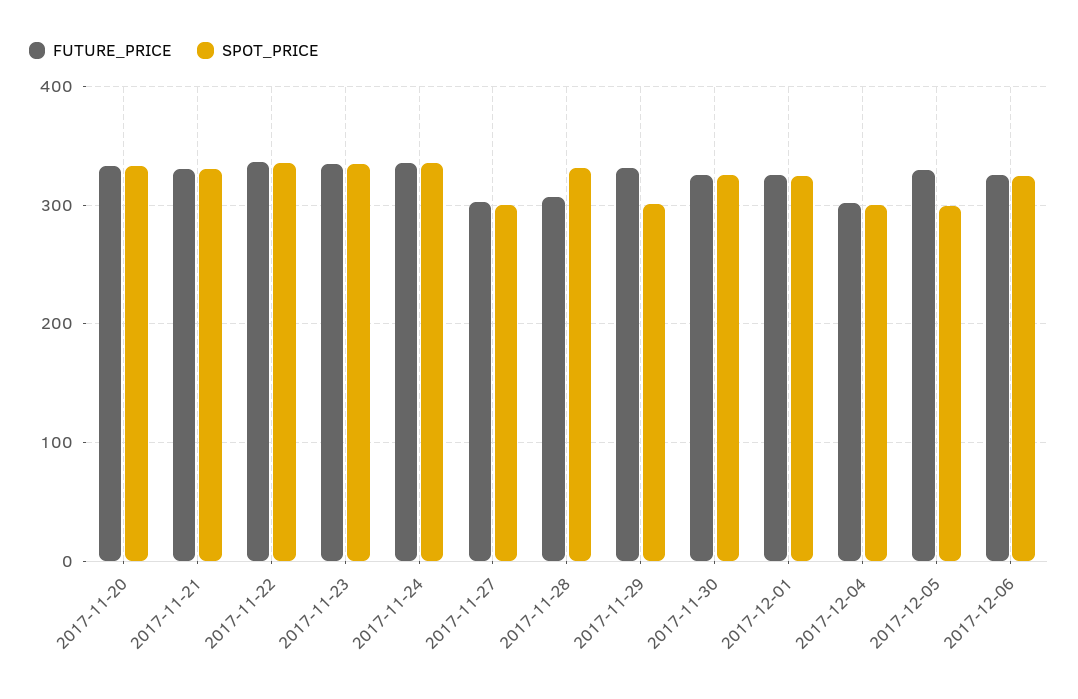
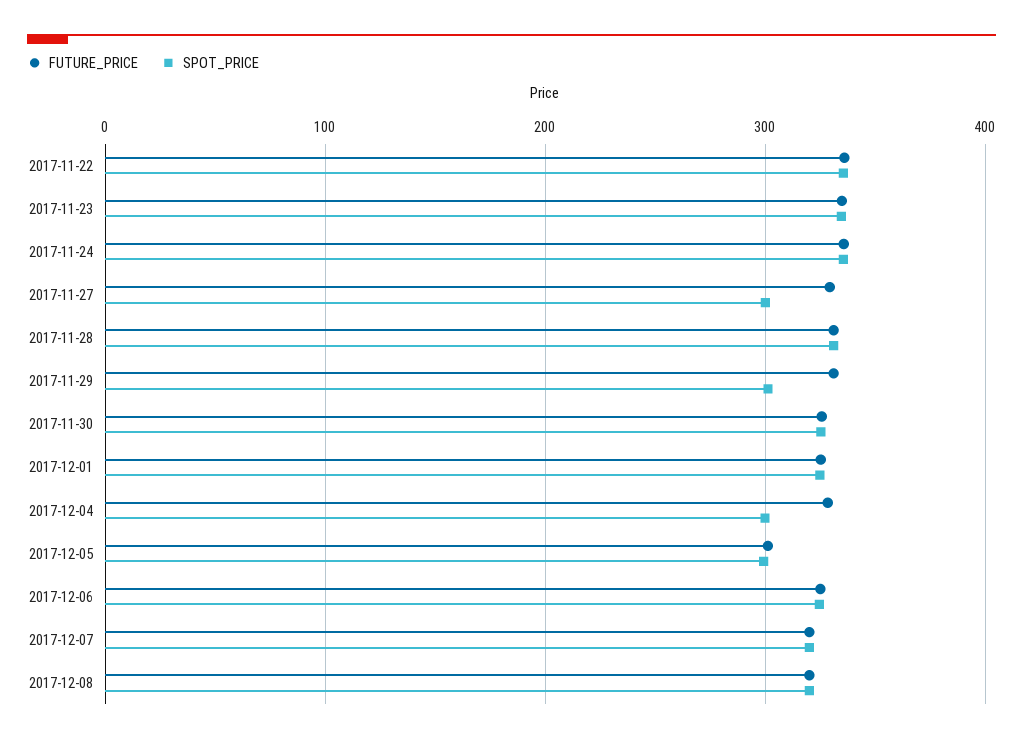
FUTURE_PRICE, 2017-11-20: 330 -> none
SPOT_PRICE, 2017-11-20: 330 -> none
FUTURE_PRICE, 2017-11-21: 330 -> none
SPOT_PRICE, 2017-11-21: 330 -> none
FUTURE_PRICE, 2017-11-27: 300 -> 330
FUTURE_PRICE, 2017-11-28: 310 -> 330
FUTURE_PRICE, 2017-12-04: 300 -> 330
FUTURE_PRICE, 2017-12-05: 330 -> 300
FUTURE_PRICE, 2017-12-07: none -> 320
SPOT_PRICE, 2017-12-07: none -> 320
FUTURE_PRICE, 2017-12-08: none -> 320
SPOT_PRICE, 2017-12-08: none -> 320

